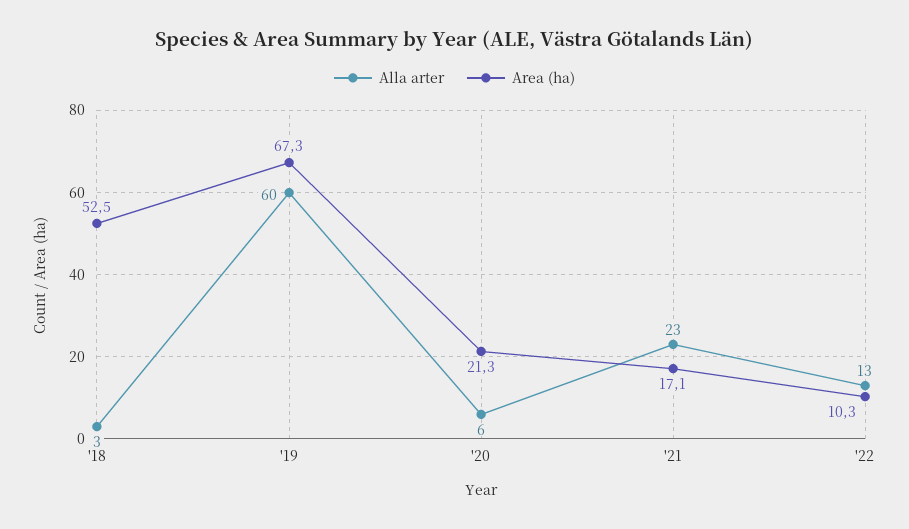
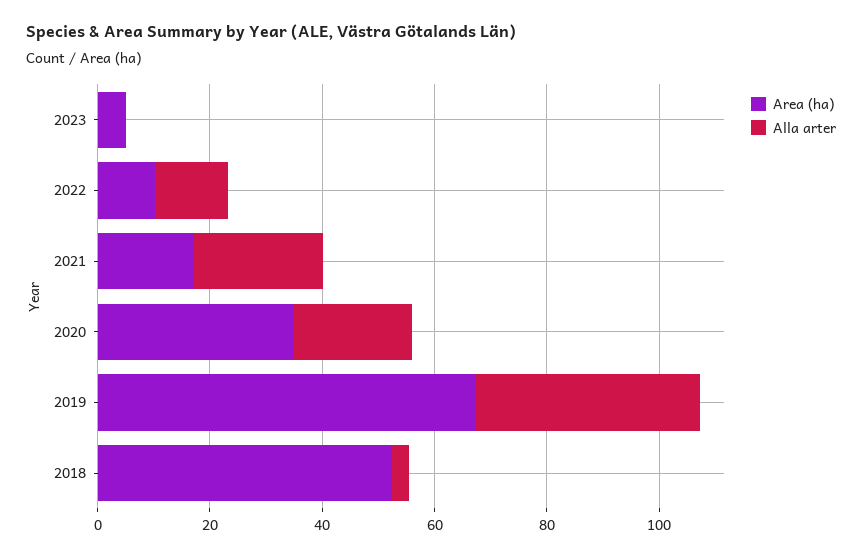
Alla arter, '19: 60 -> 40
Alla arter, '20: 6 -> 20
Area (ha), '20: 21.3 -> 35
Area (ha), 2023: none -> 5
Alla arter, 2023: none -> 0

